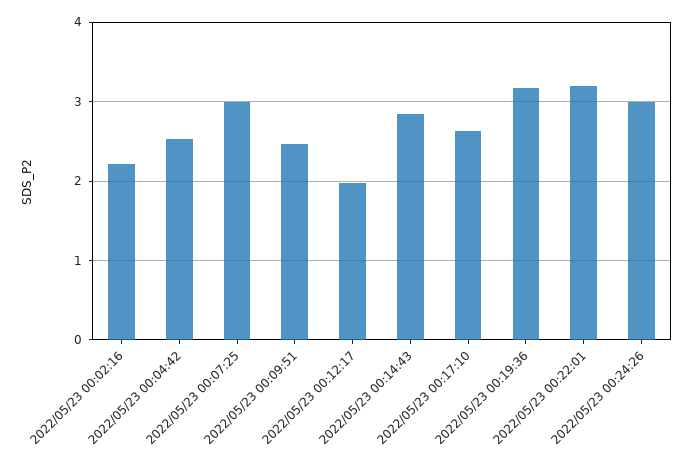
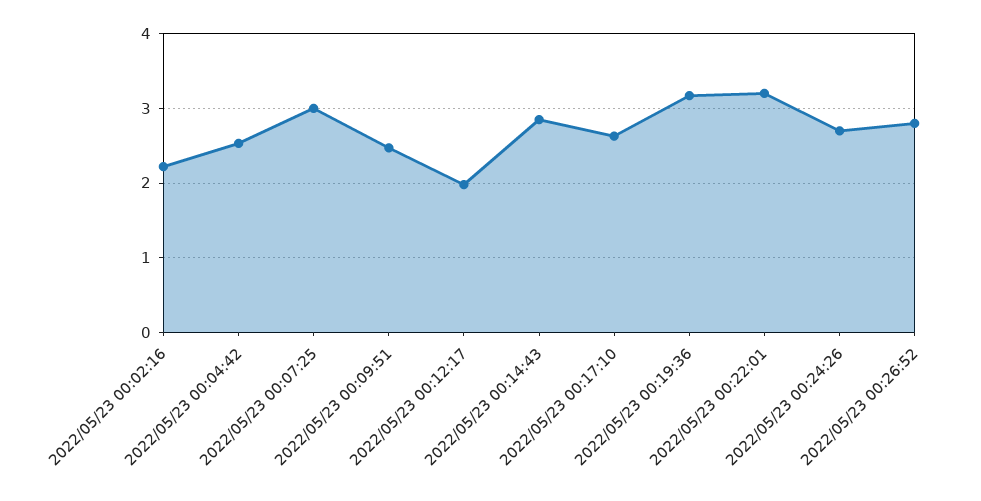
2022/05/23 00:24:26: 3 -> 2.7
2022/05/23 00:26:52: none -> 2.8

